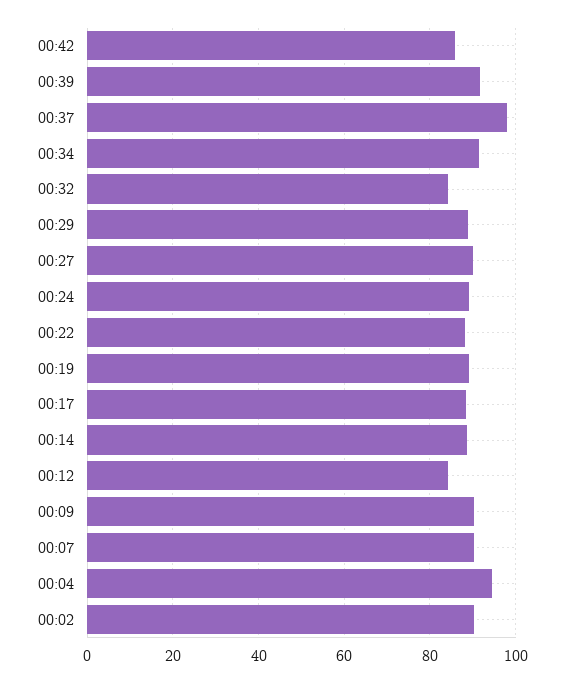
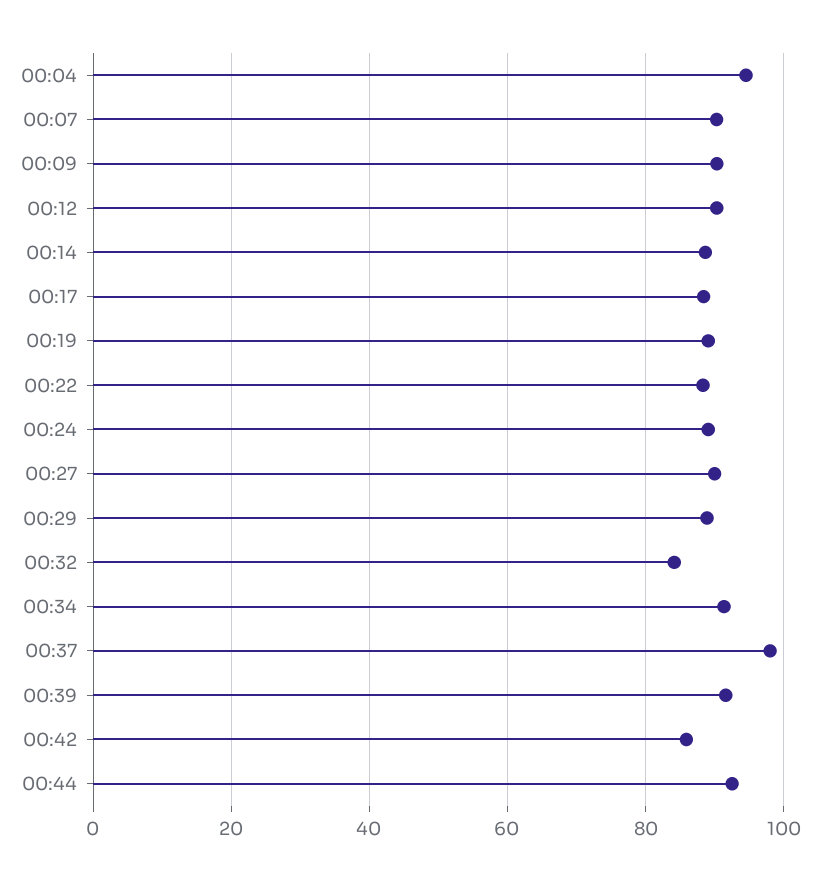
00:12: 84 -> 90
00:02: 90 -> none
00:44: none -> 92

